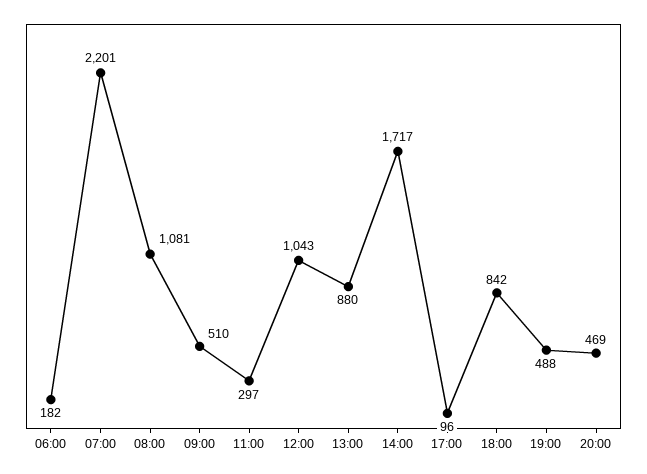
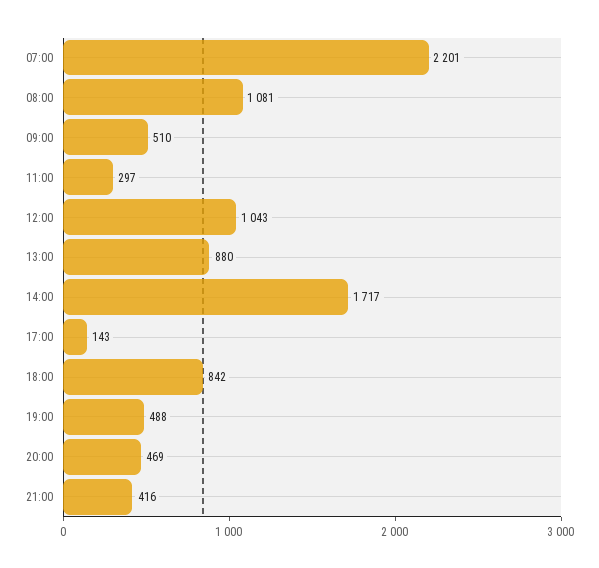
06:00: 182 -> none
17:00: 96 -> 143
21:00: none -> 416

